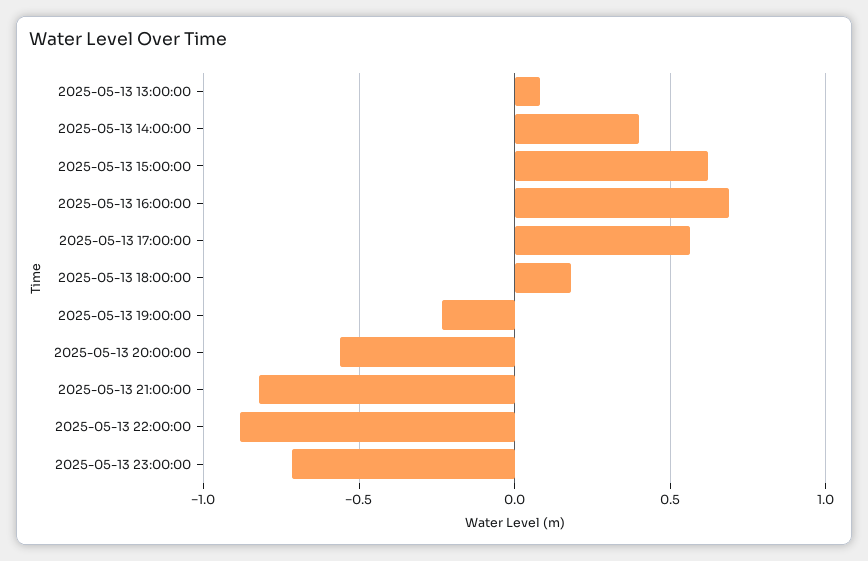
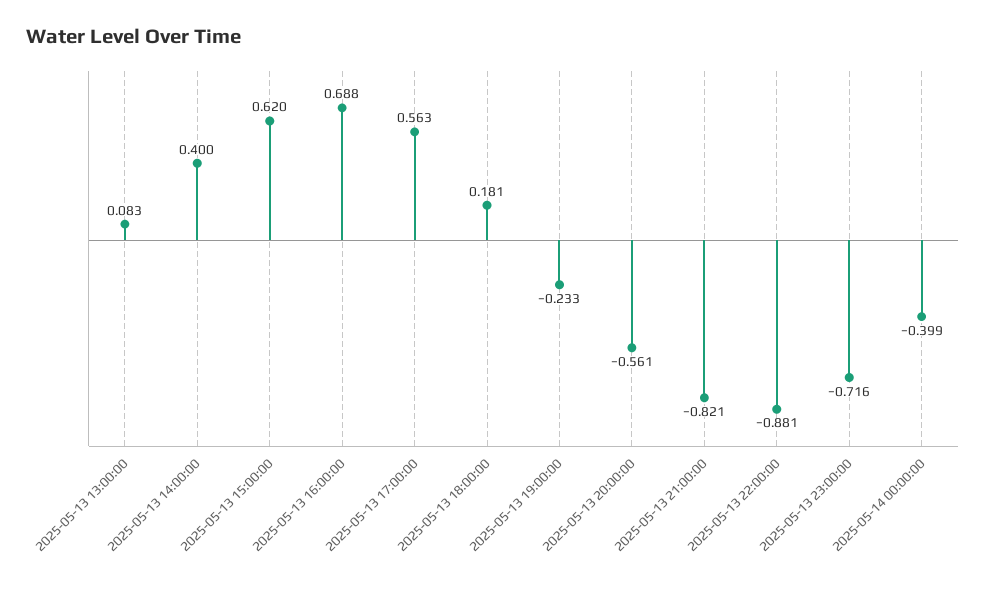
2025-05-14 00:00:00: none -> -0.399

